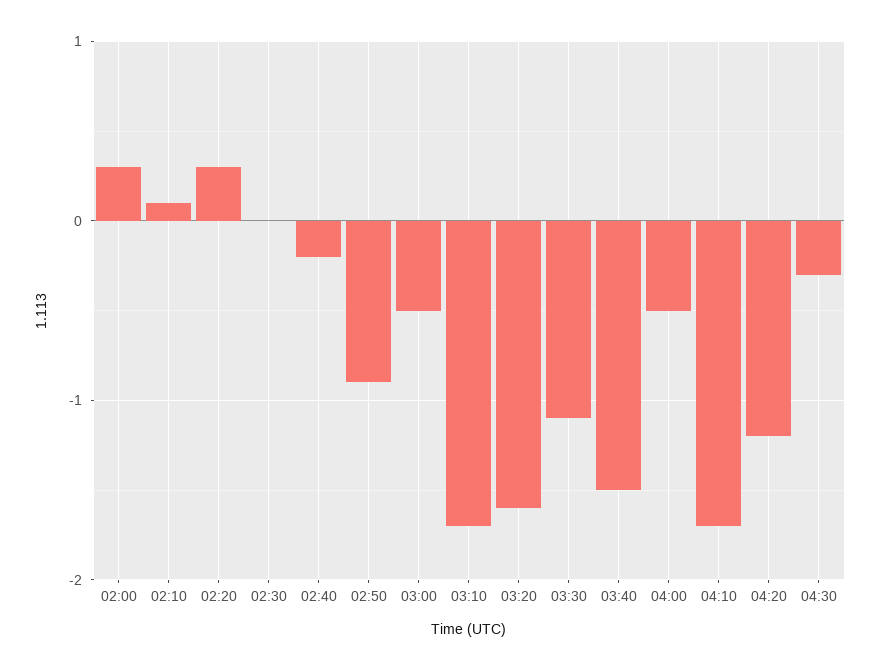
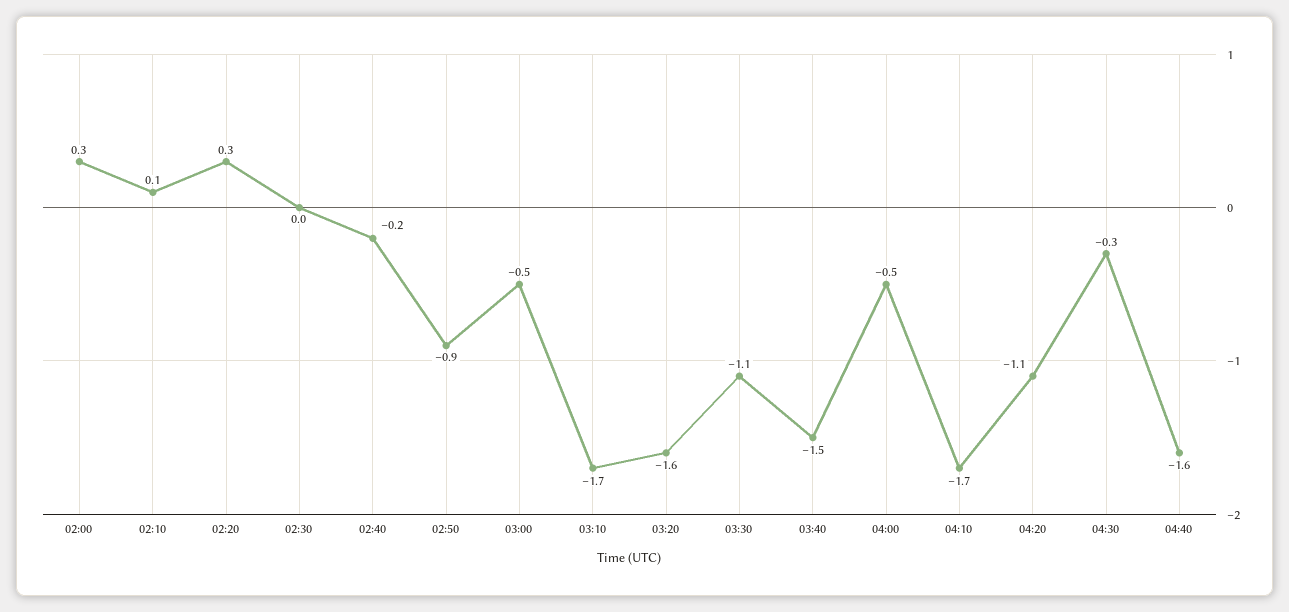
04:20: -1.2 -> -1.1
04:40: none -> -1.6

